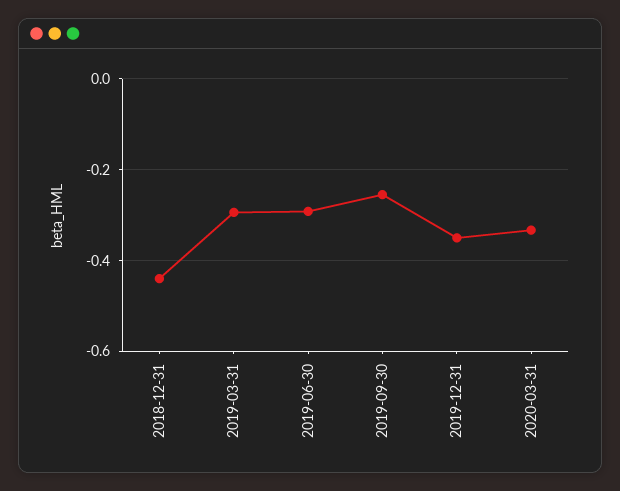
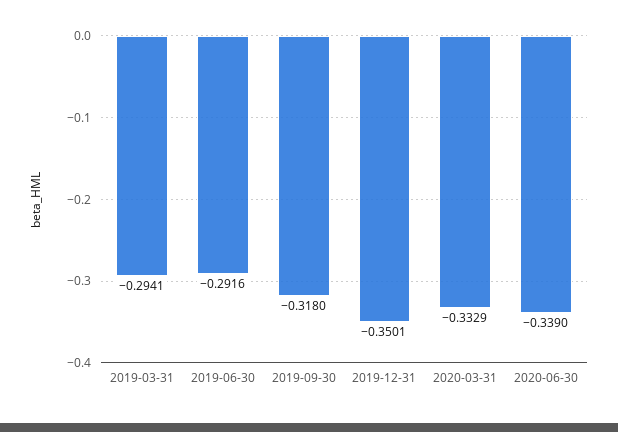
2018-12-31: -0.44 -> none
2019-09-30: -0.26 -> -0.318
2020-06-30: none -> -0.339

